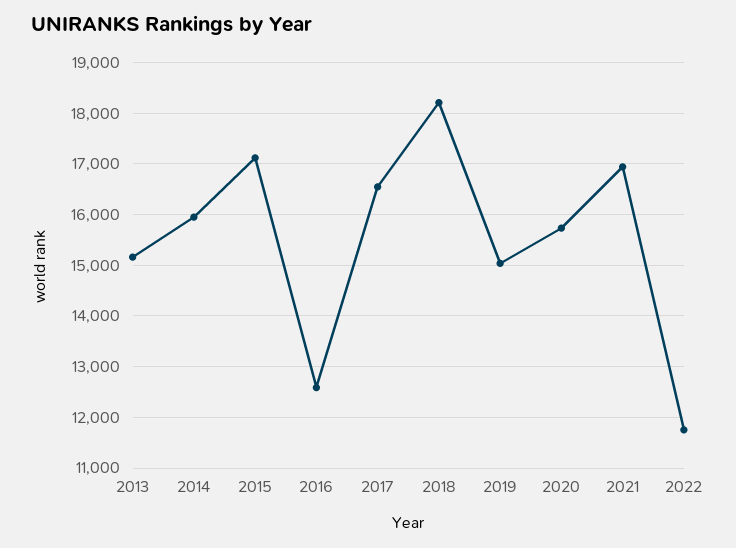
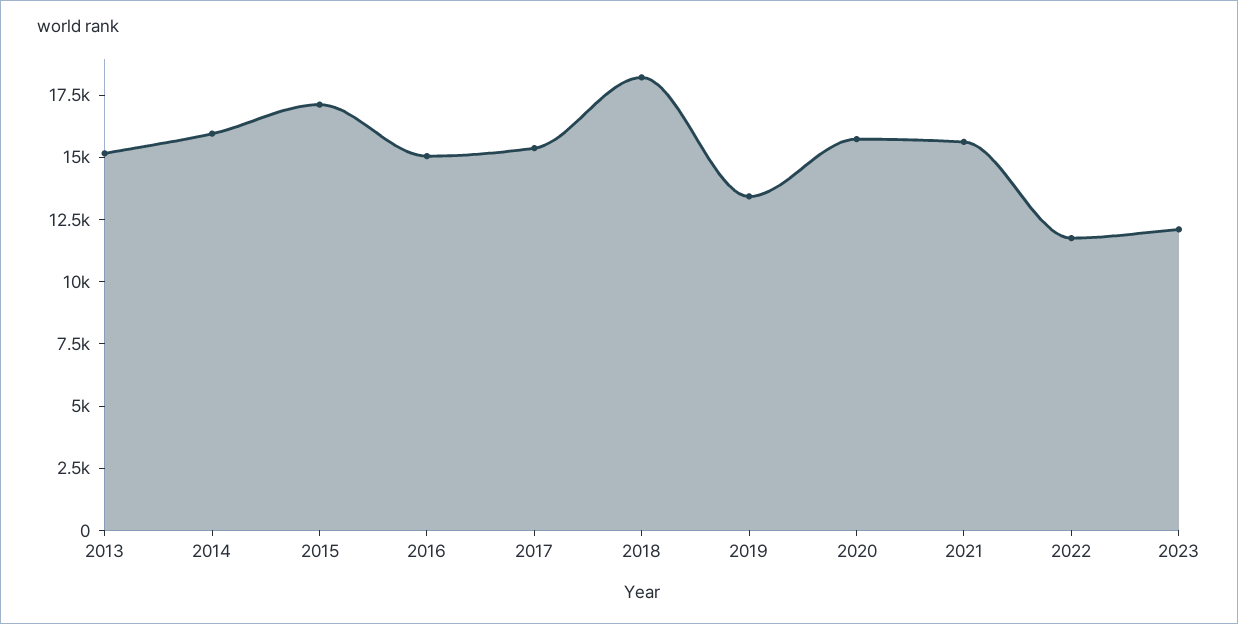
2016: 12600 -> 15000
2017: 16600 -> 15500
2019: 15000 -> 13500
2021: 17000 -> 15500
2023: none -> 12000

